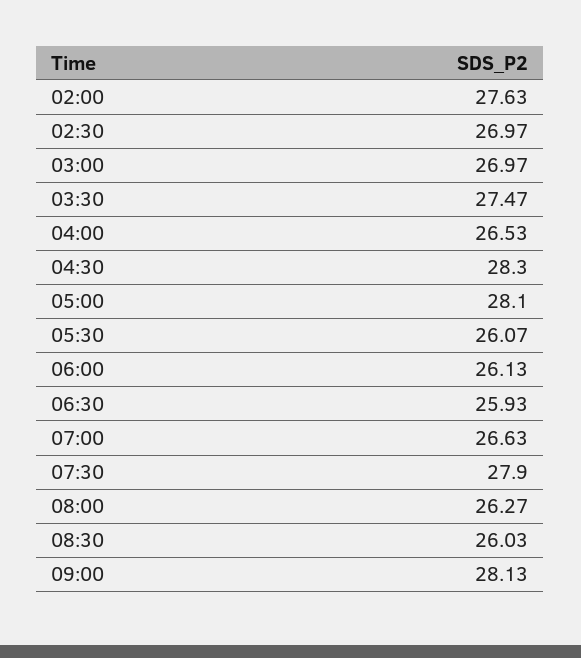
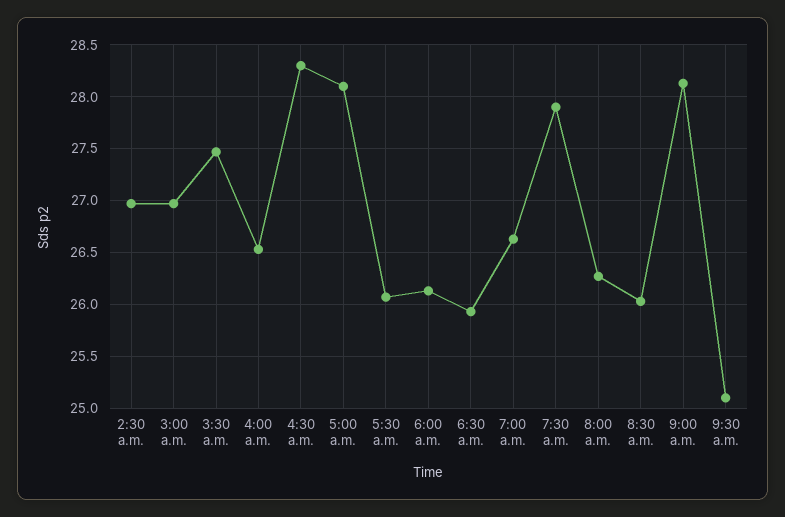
02:00: 27.63 -> none
9:30 a.m.: none -> 25.1

